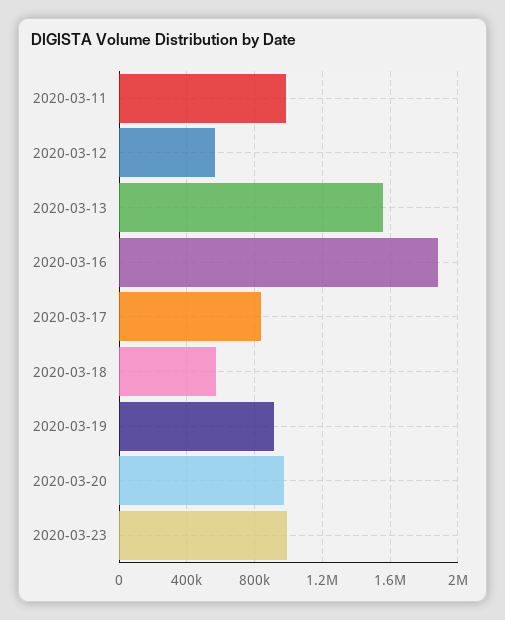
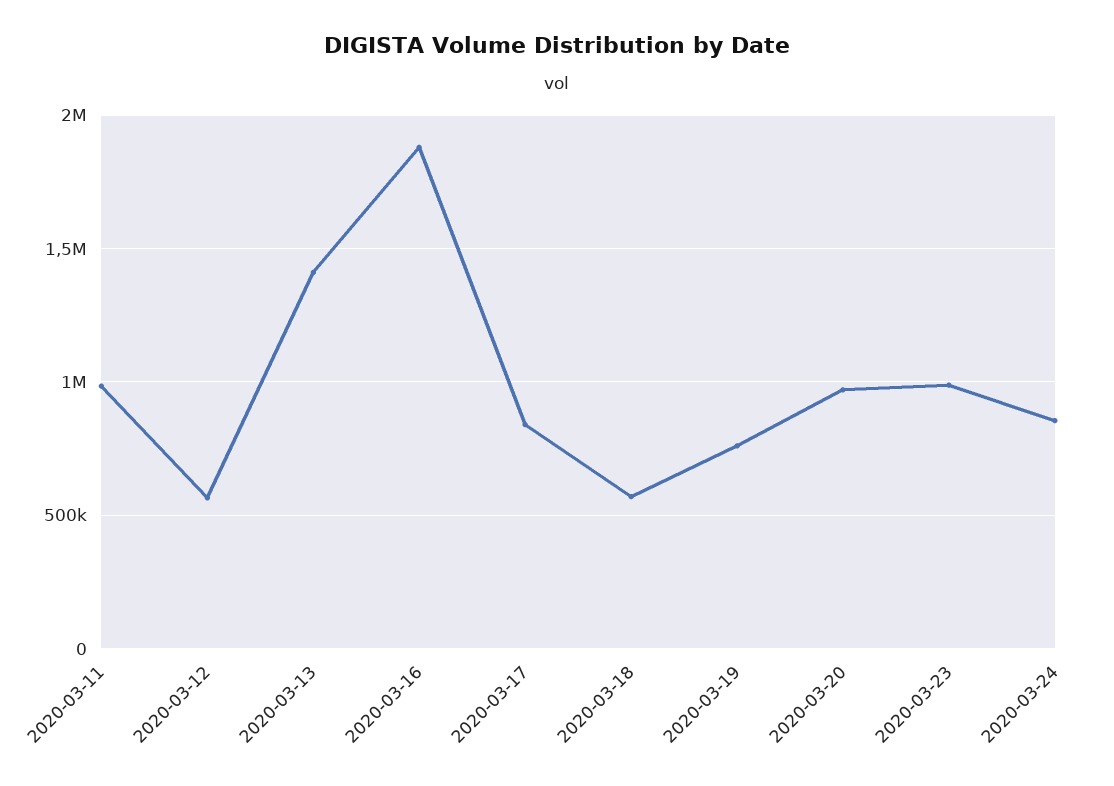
2020-03-13: 1550000 -> 1400000
2020-03-19: 900000 -> 750000
2020-03-24: none -> 850000

